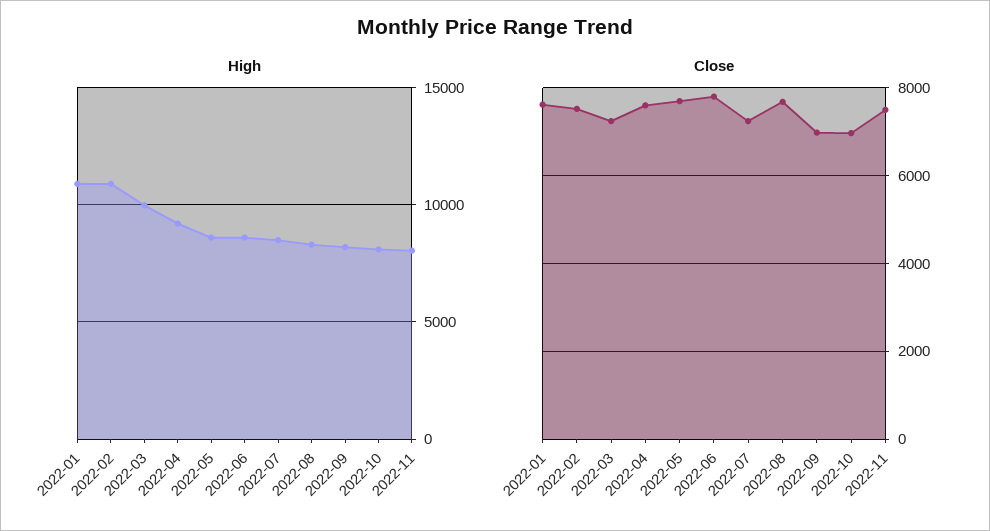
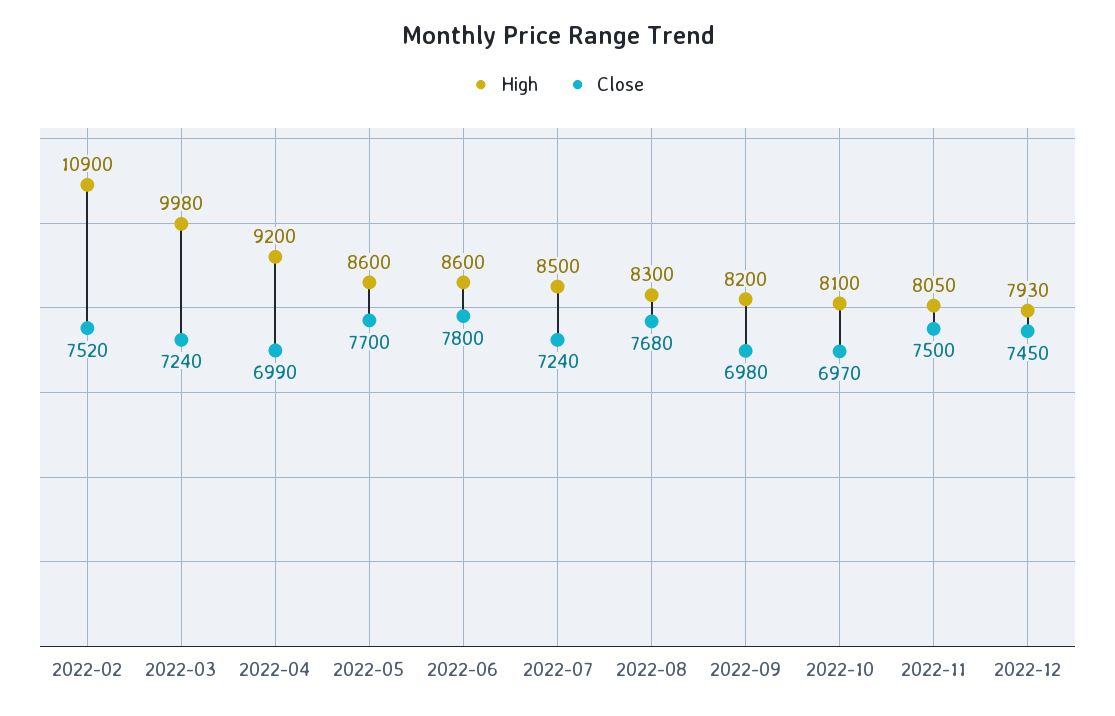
High, 2022-01: 11000 -> none
Close, 2022-01: 7600 -> none
Close, 2022-04: 7600 -> 6990
High, 2022-12: none -> 7930
Close, 2022-12: none -> 7450

